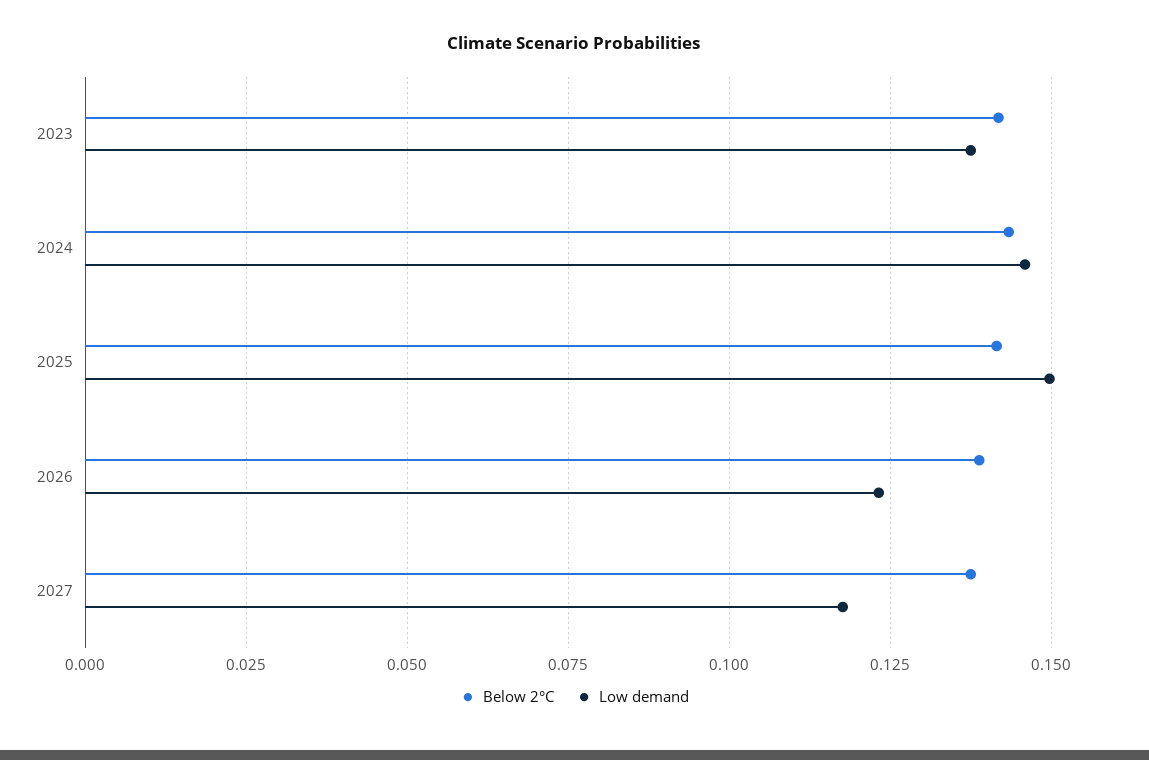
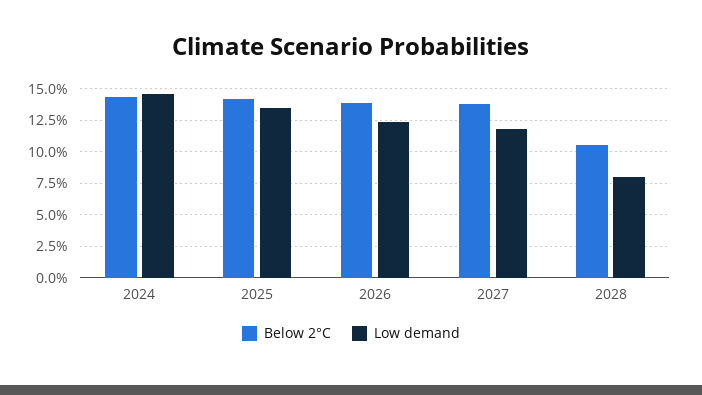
Below 2°C, 2023: 0.1425 -> none
Low demand, 2023: 0.1375 -> none
Low demand, 2025: 0.15 -> 0.135
Below 2°C, 2028: none -> 0.105
Low demand, 2028: none -> 0.08

